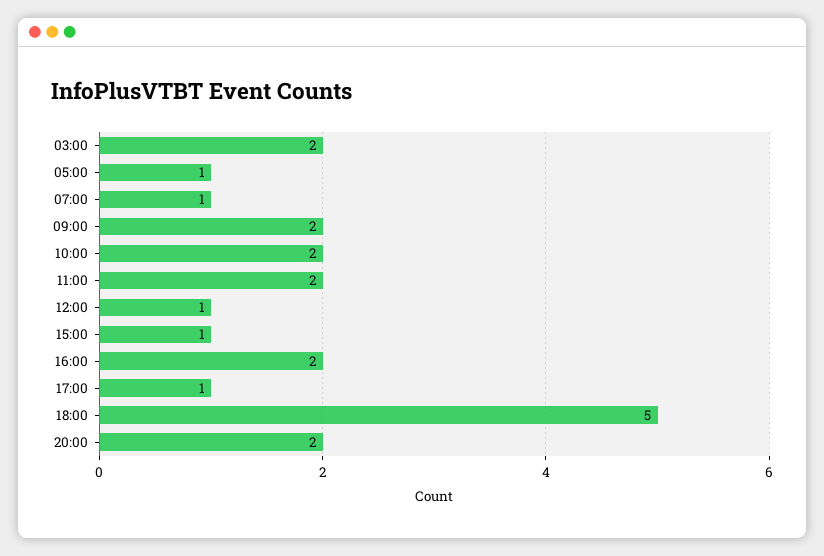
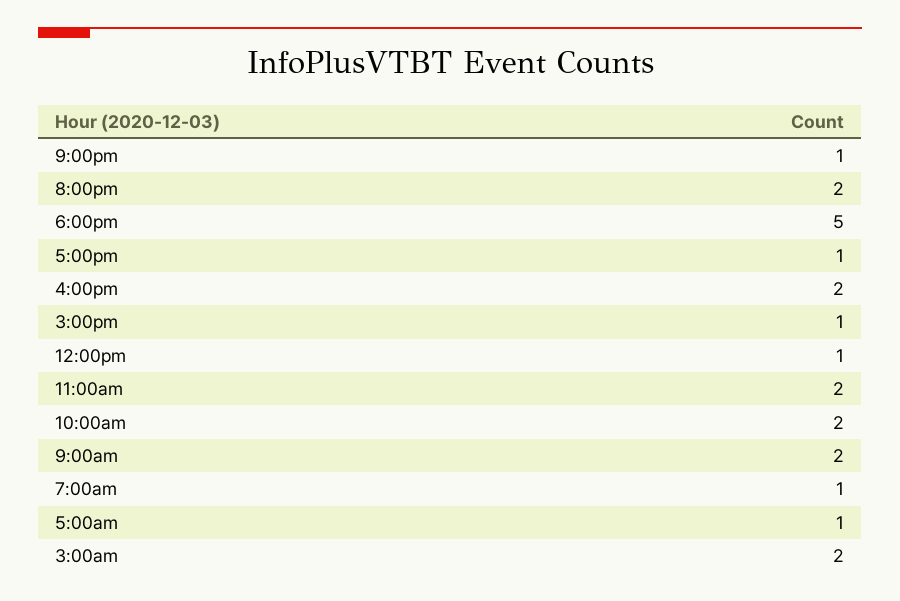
9:00pm: none -> 1

